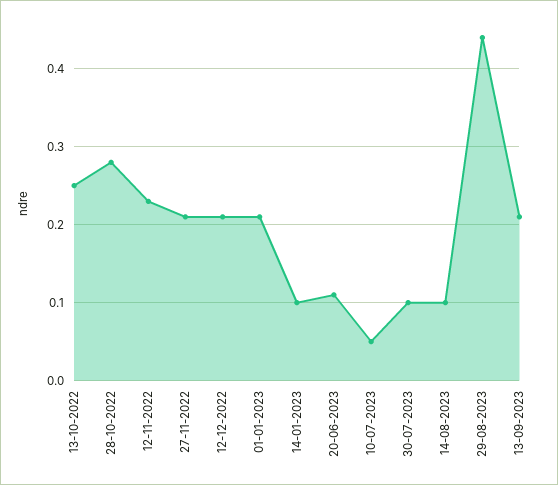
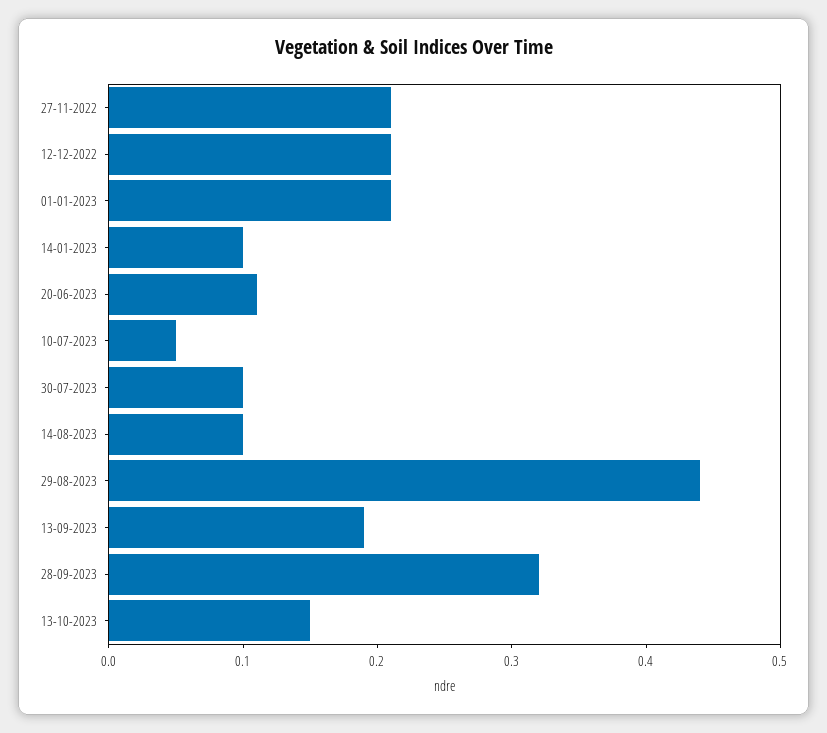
13-10-2022: 0.25 -> none
28-10-2022: 0.28 -> none
12-11-2022: 0.23 -> none
13-09-2023: 0.21 -> 0.19
28-09-2023: none -> 0.32
13-10-2023: none -> 0.15

